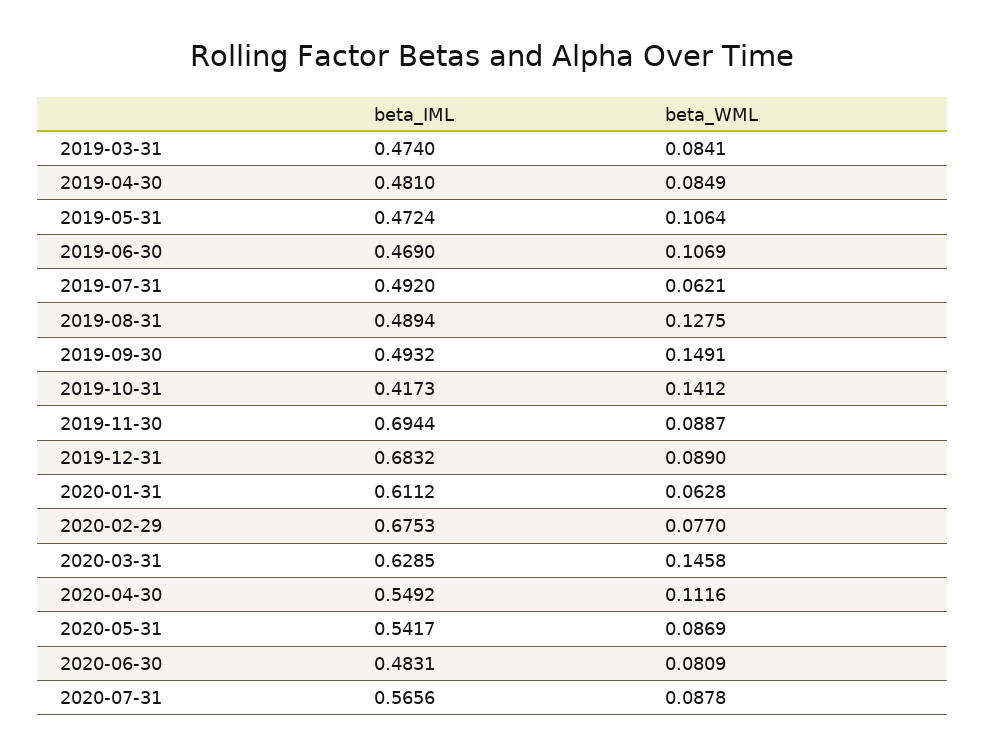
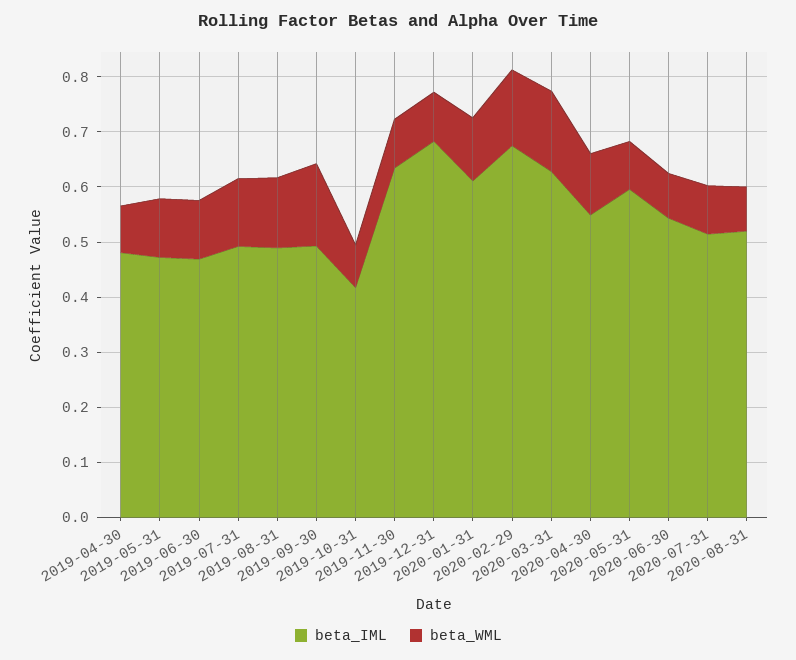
beta_IML, 2019-03-31: 0.474 -> none
beta_WML, 2019-03-31: 0.0841 -> none
beta_WML, 2019-07-31: 0.0621 -> 0.12
beta_WML, 2019-10-31: 0.1412 -> 0.08
beta_IML, 2019-11-30: 0.6944 -> 0.64
beta_WML, 2020-01-31: 0.0628 -> 0.12
beta_WML, 2020-02-29: 0.077 -> 0.14
beta_IML, 2020-05-31: 0.5417 -> 0.6
beta_IML, 2020-06-30: 0.4831 -> 0.54
beta_IML, 2020-07-31: 0.5656 -> 0.52
beta_IML, 2020-08-31: none -> 0.52
beta_WML, 2020-08-31: none -> 0.08

